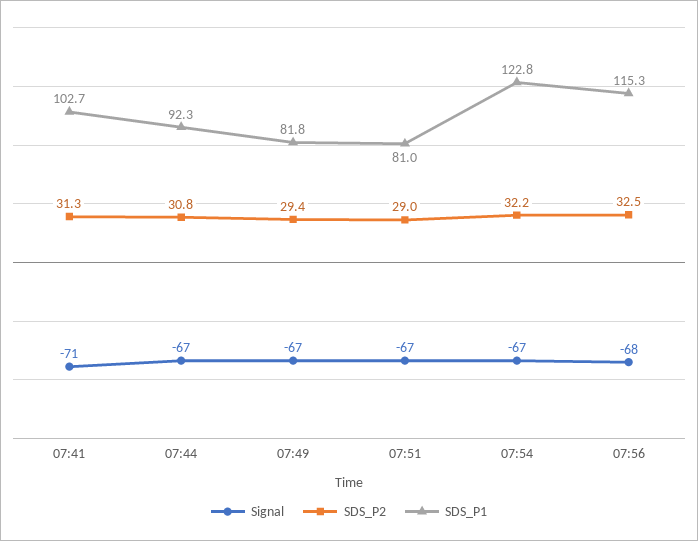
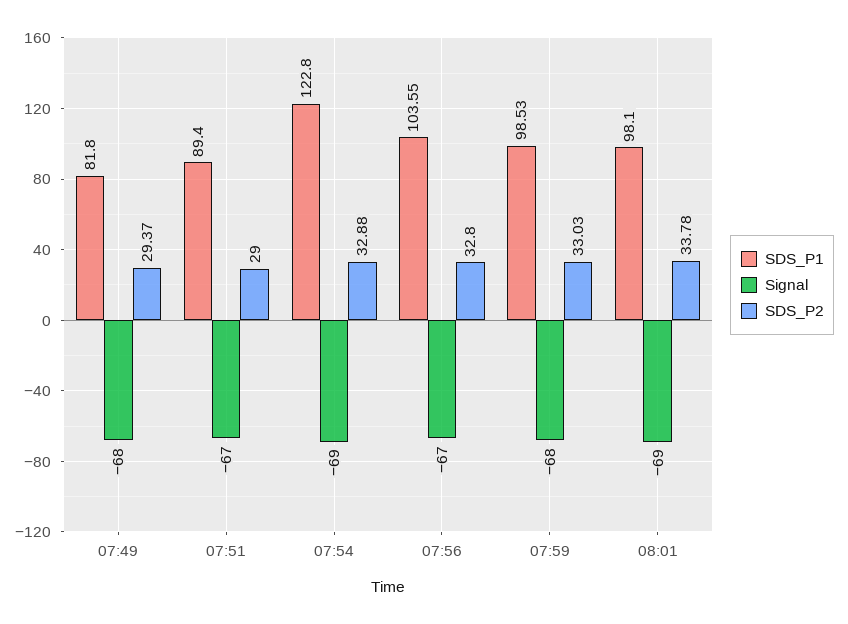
Signal, 07:41: -71 -> none
SDS_P2, 07:41: 31.3 -> none
SDS_P1, 07:41: 102.7 -> none
Signal, 07:44: -67 -> none
SDS_P2, 07:44: 30.8 -> none
SDS_P1, 07:44: 92.3 -> none
Signal, 07:49: -67 -> -68
SDS_P1, 07:51: 81 -> 89.4
Signal, 07:54: -67 -> -69
SDS_P2, 07:54: 32.2 -> 32.88
Signal, 07:56: -68 -> -67
SDS_P2, 07:56: 32.5 -> 32.8
SDS_P1, 07:56: 115.3 -> 103.55
SDS_P1, 07:59: none -> 98.53
Signal, 07:59: none -> -68
SDS_P2, 07:59: none -> 33.03
SDS_P1, 08:01: none -> 98.1
Signal, 08:01: none -> -69
SDS_P2, 08:01: none -> 33.78

